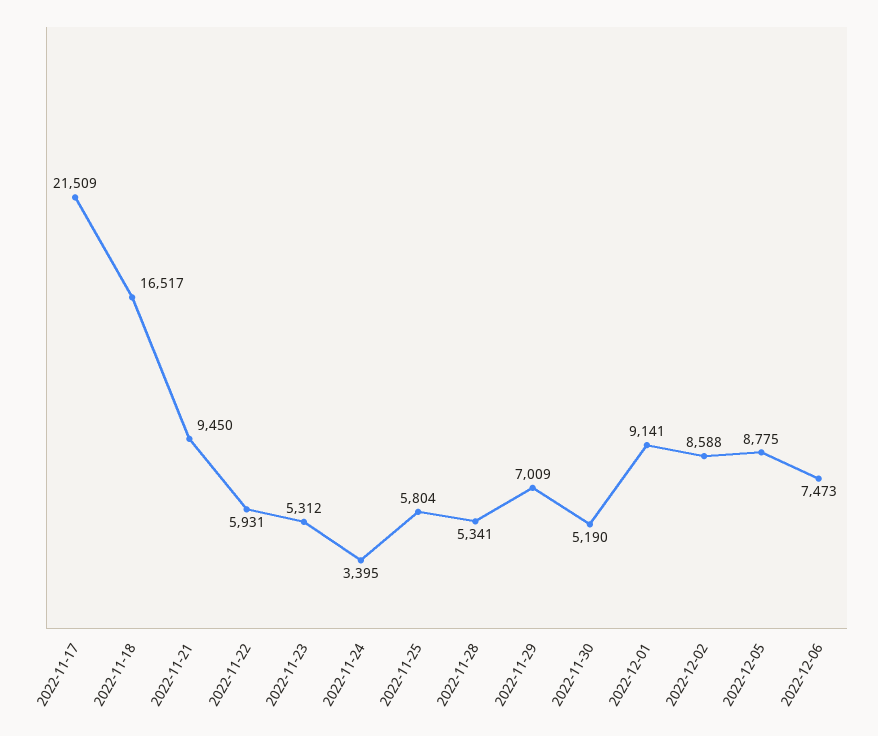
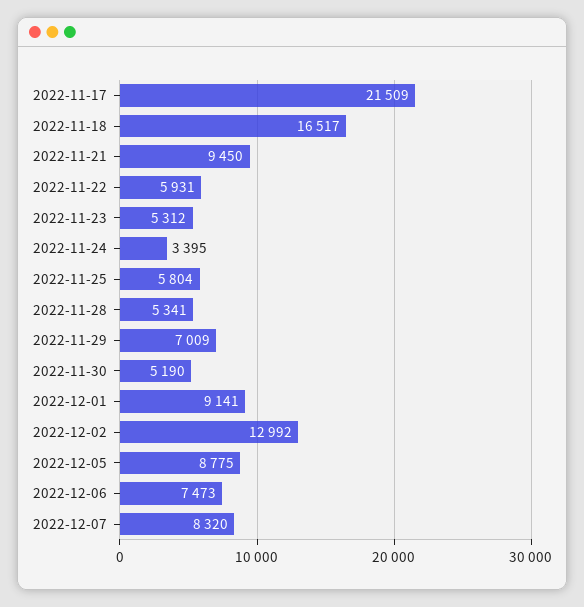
2022-12-02: 8588 -> 12992
2022-12-07: none -> 8320

